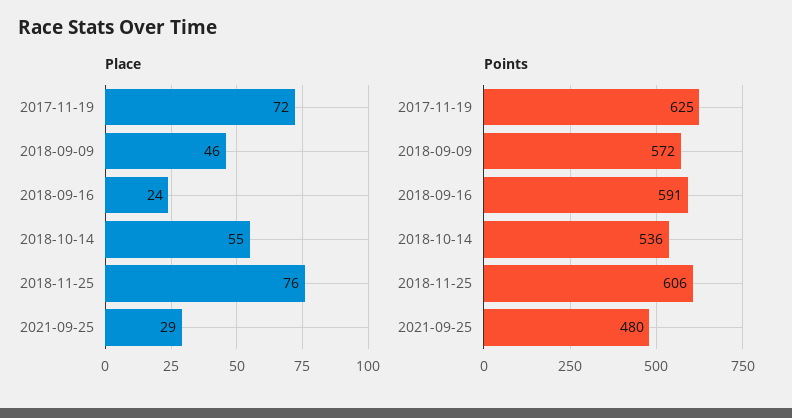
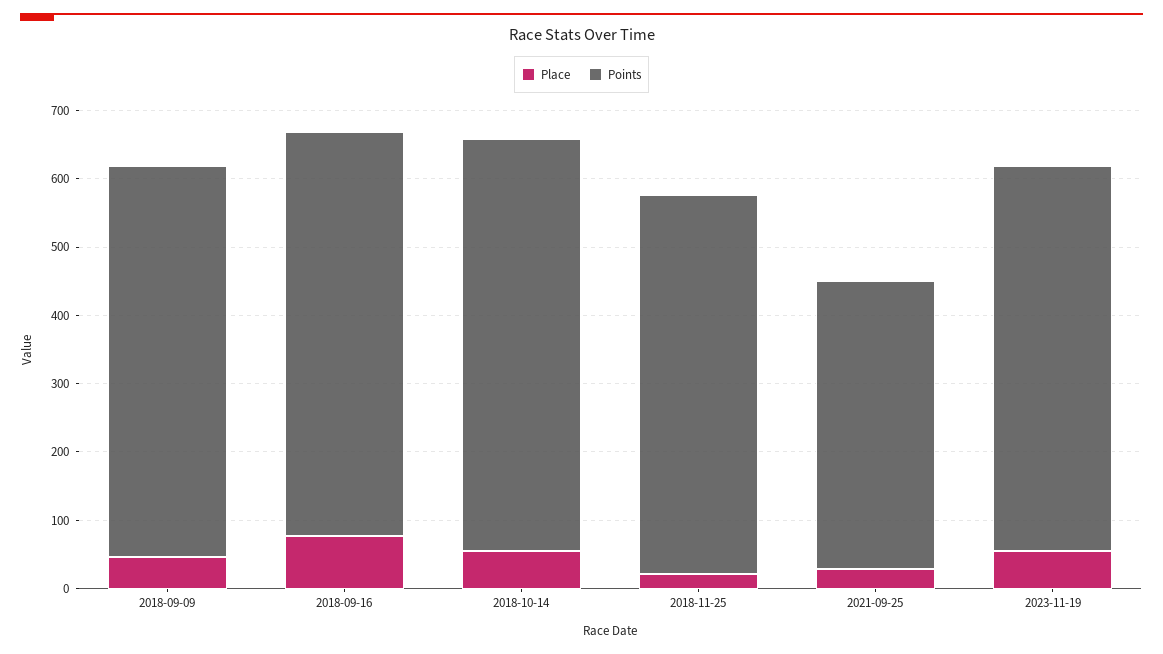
Place, 2017-11-19: 72 -> none
Place, 2018-09-16: 24 -> 80
Place, 2018-11-25: 76 -> 20
Points, 2017-11-19: 625 -> none
Points, 2018-10-14: 536 -> 600
Points, 2018-11-25: 606 -> 560
Points, 2021-09-25: 480 -> 420
Place, 2023-11-19: none -> 60
Points, 2023-11-19: none -> 560

